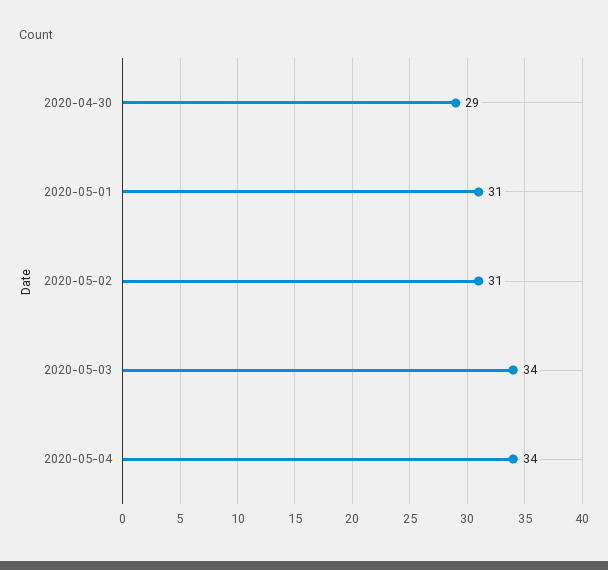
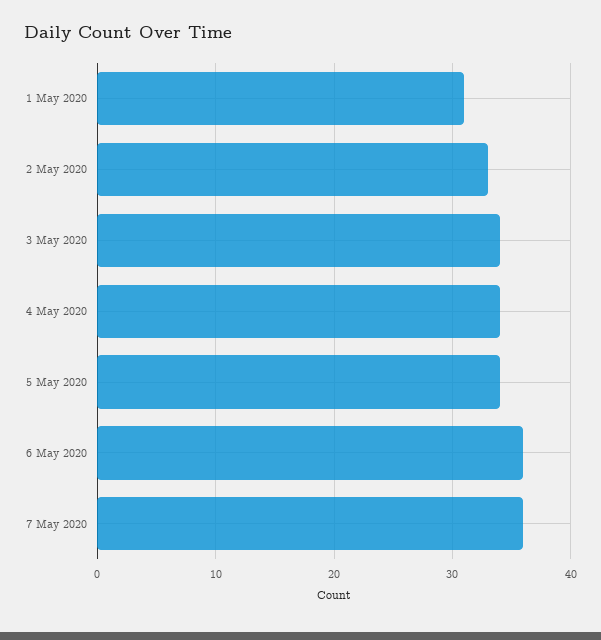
2020-04-30: 29 -> none
2020-05-02: 31 -> 33
5 May 2020: none -> 34
6 May 2020: none -> 36
7 May 2020: none -> 36

